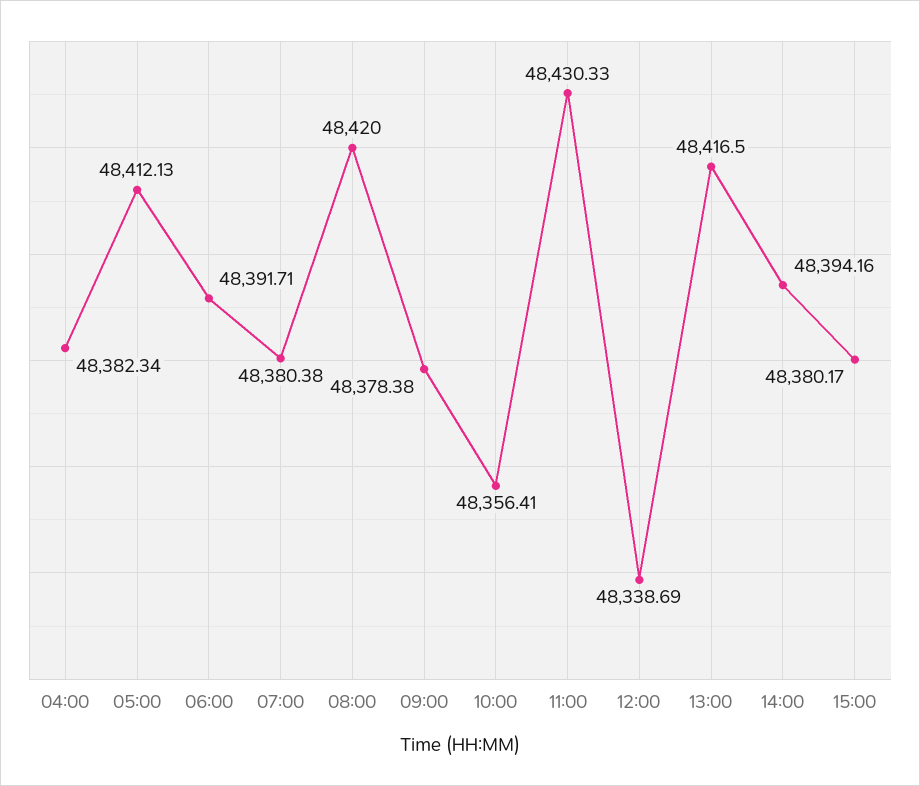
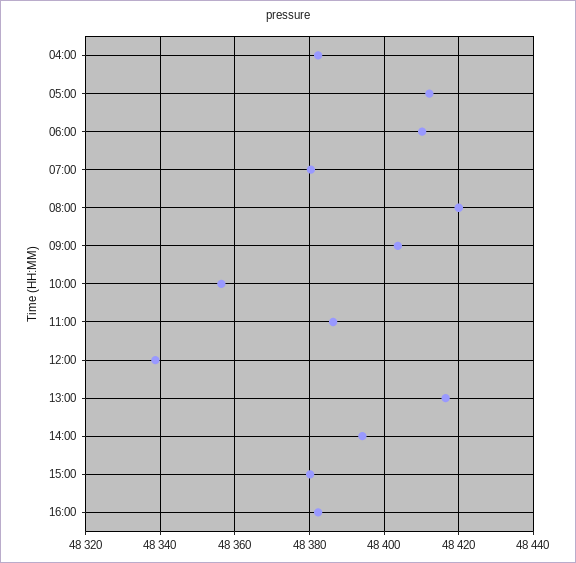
06:00: 48391.71 -> 48410
09:00: 48378.38 -> 48404
11:00: 48430.33 -> 48386
16:00: none -> 48382

